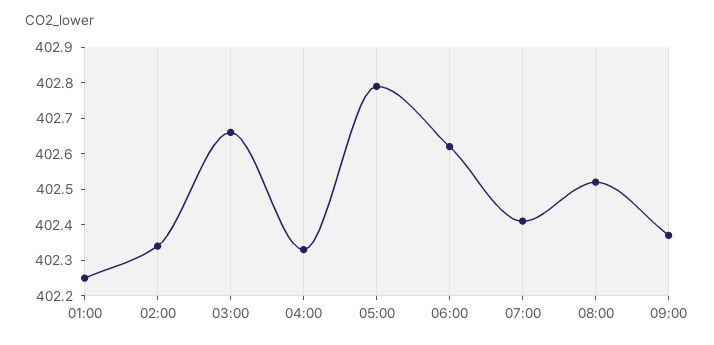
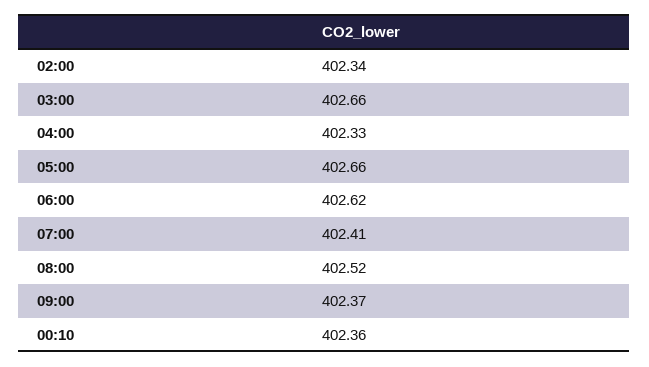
01:00: 402.25 -> none
05:00: 402.8 -> 402.66
00:10: none -> 402.36

